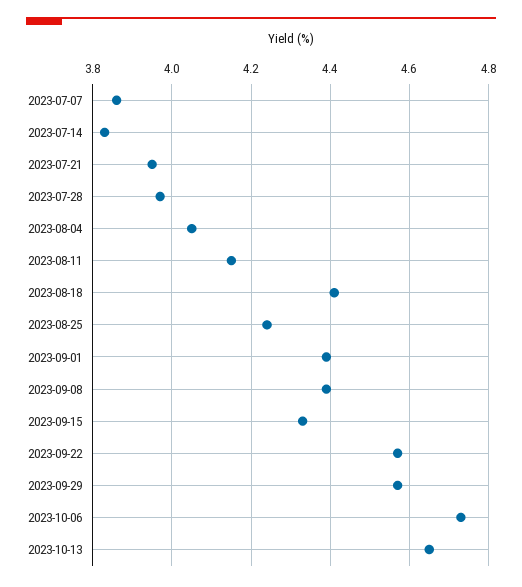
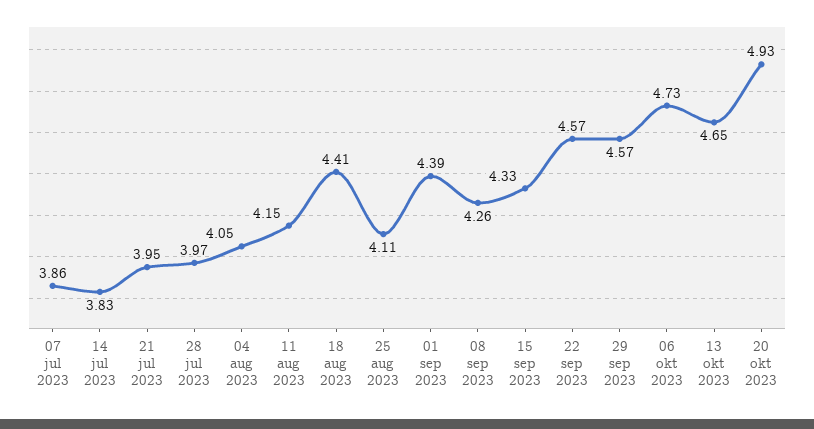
2023-08-25: 4.25 -> 4.11
2023-09-08: 4.4 -> 4.26
20 okt 2023: none -> 4.93

